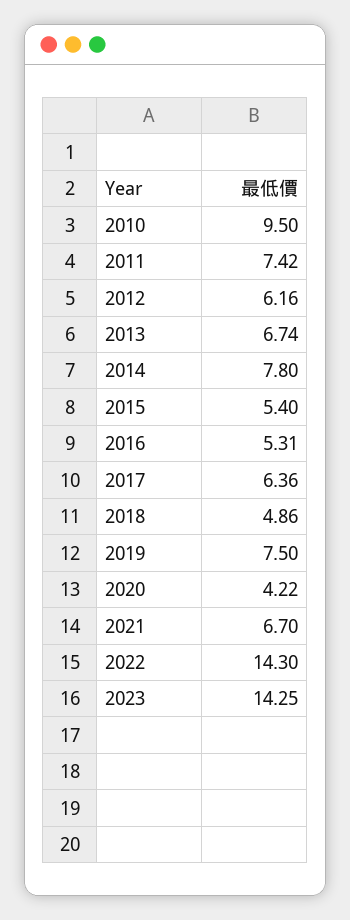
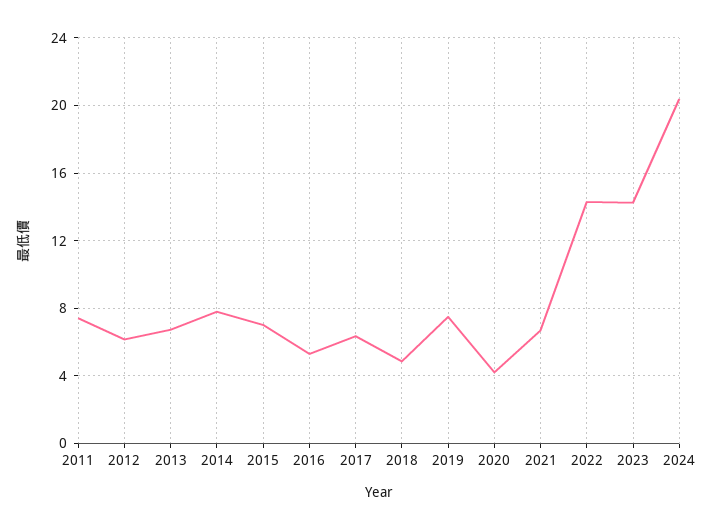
2010: 9.5 -> none
2015: 5.4 -> 7
2024: none -> 20.5

